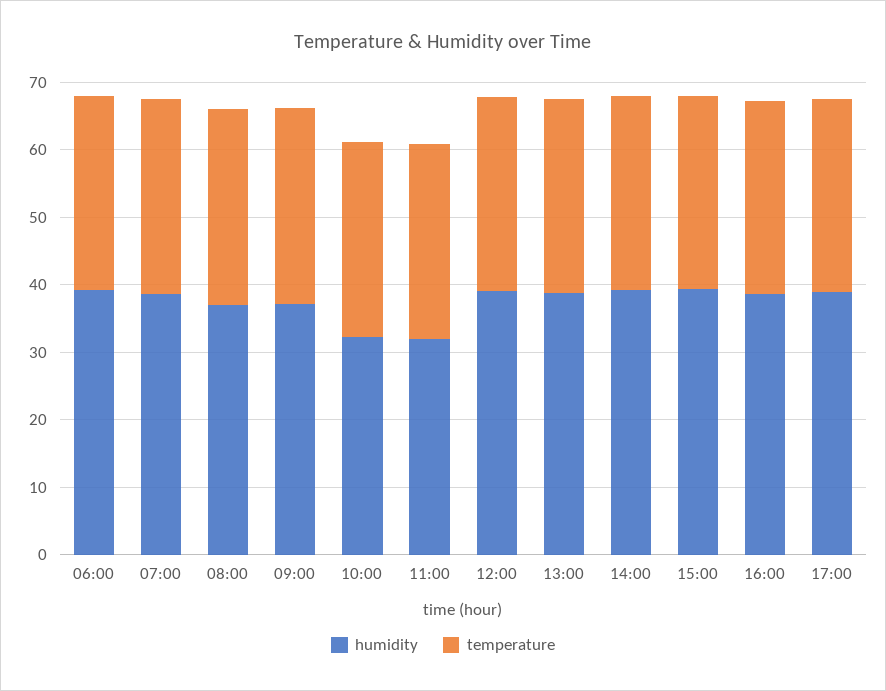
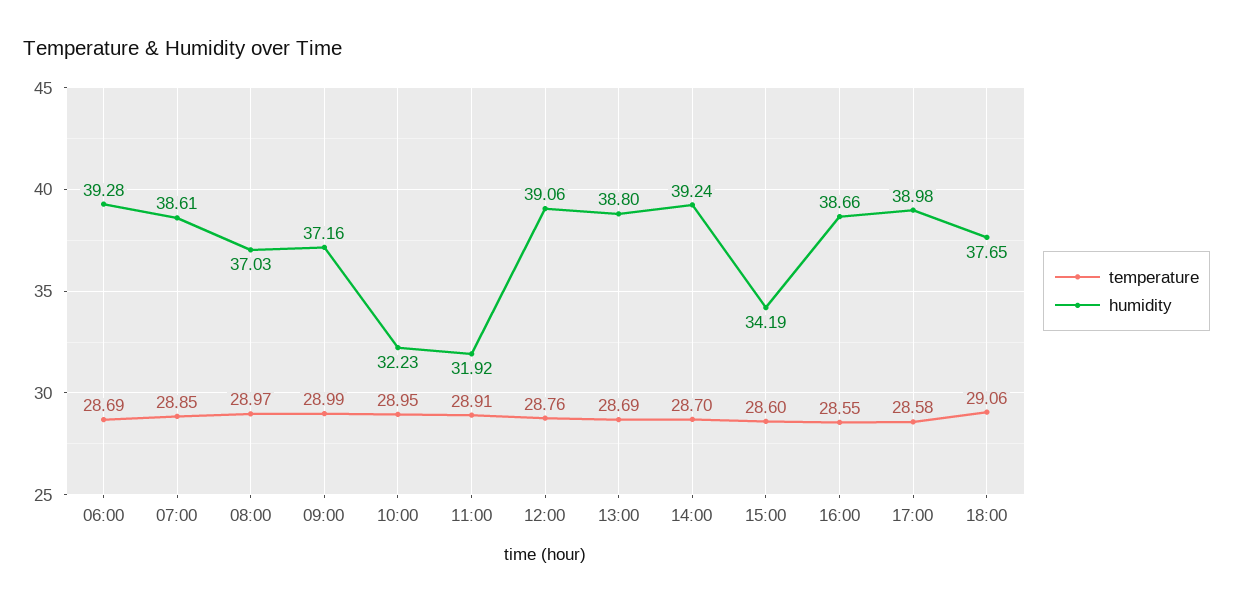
humidity, 15:00: 40 -> 34.19
temperature, 18:00: none -> 29.06
humidity, 18:00: none -> 37.65

